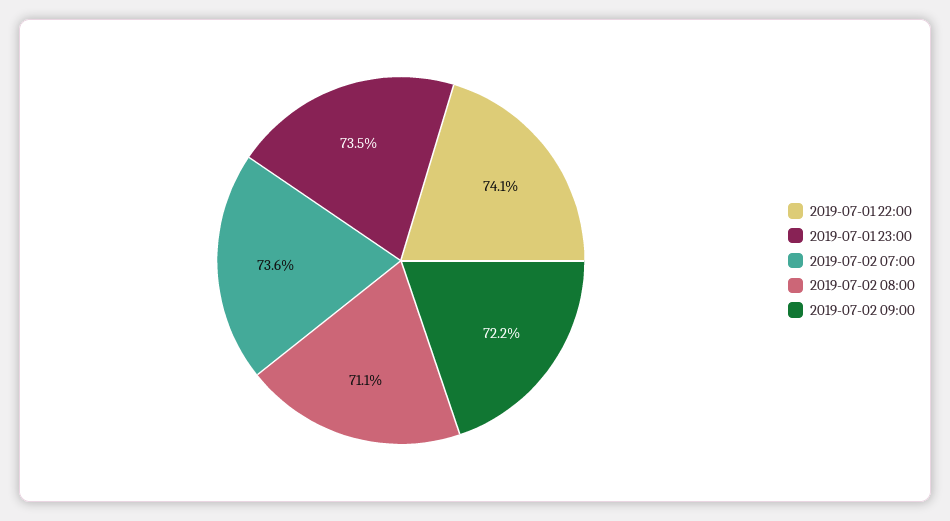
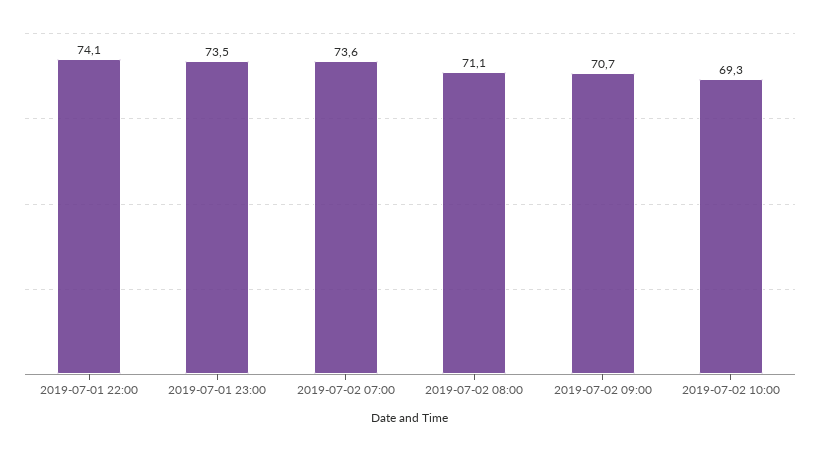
2019-07-02 09:00: 72.2 -> 70.7
2019-07-02 10:00: none -> 69.3

